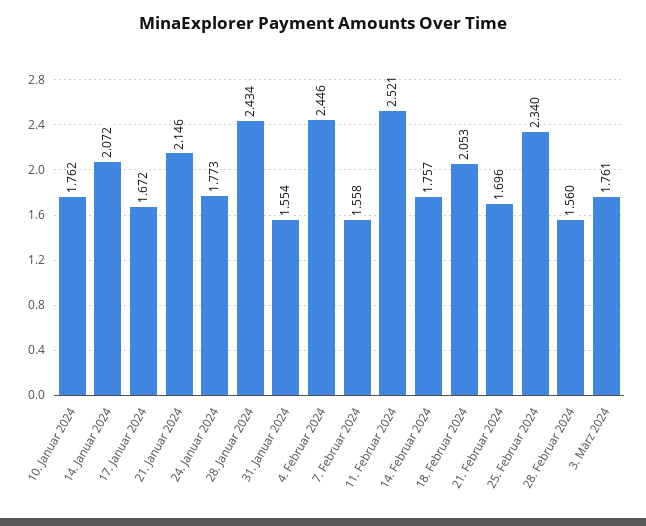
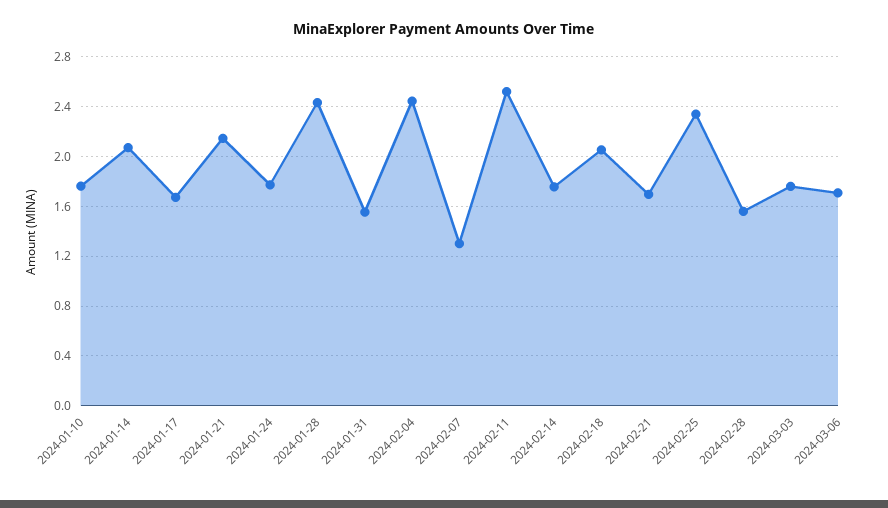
7. Februar 2024: 1.558 -> 1.3
2024-03-06: none -> 1.7

